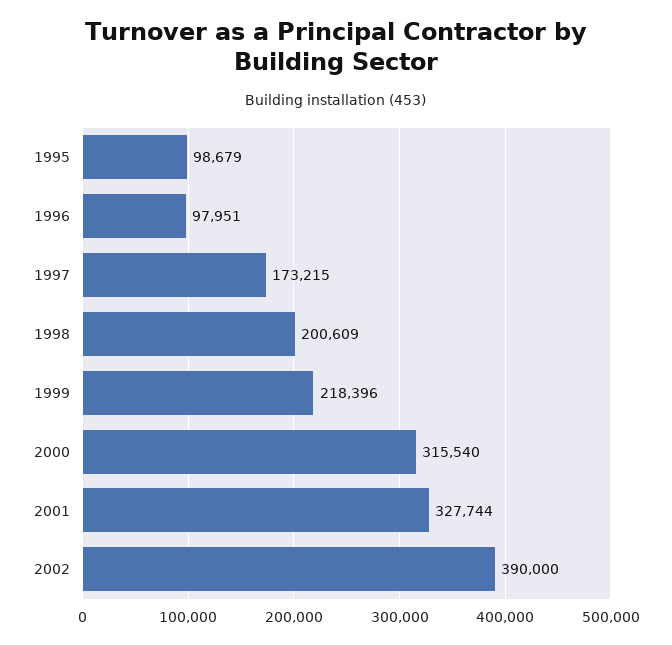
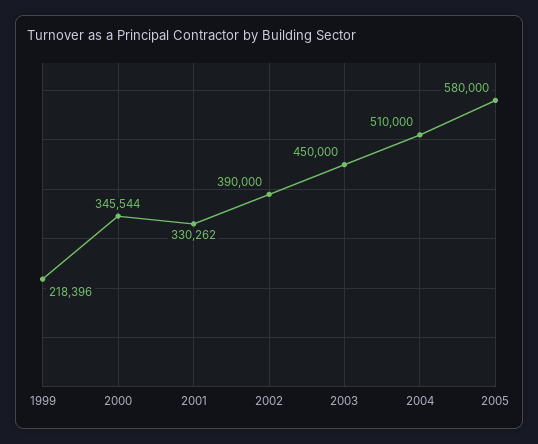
1995: 98679 -> none
1996: 97951 -> none
1997: 173215 -> none
1998: 200609 -> none
2000: 315540 -> 345544
2001: 327744 -> 330262
2003: none -> 450000
2004: none -> 510000
2005: none -> 580000

